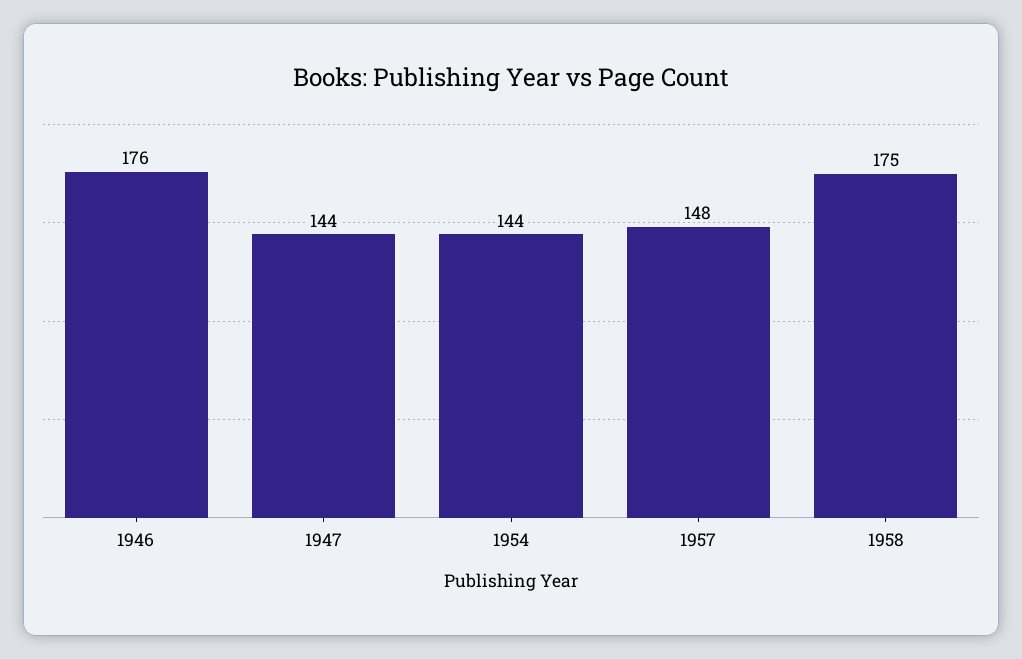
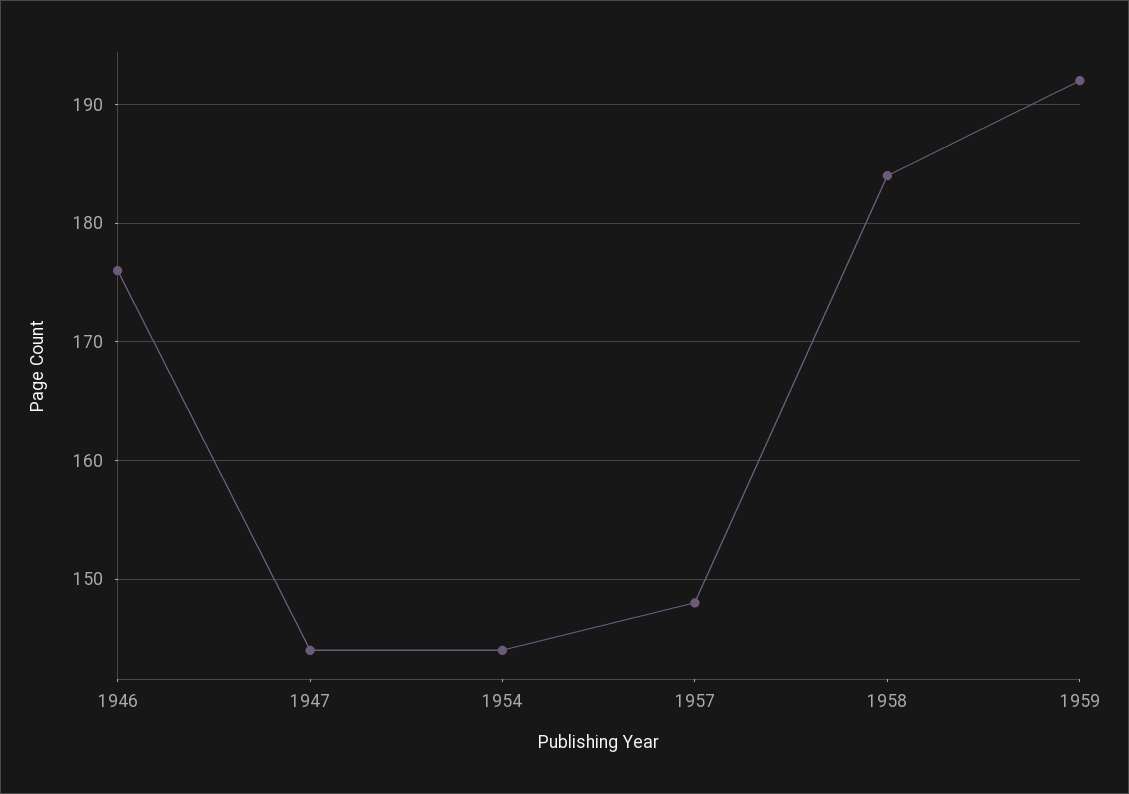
1958: 175 -> 184
1959: none -> 192

